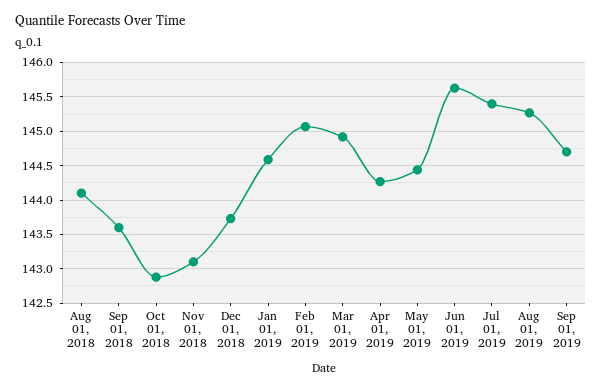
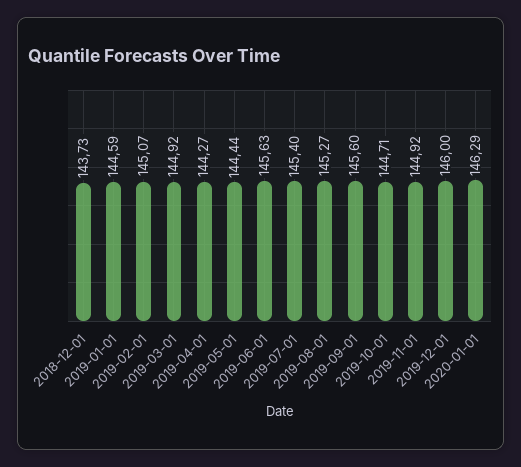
Aug 01, 2018: 144.1 -> none
Sep 01, 2018: 143.6 -> none
Oct 01, 2018: 142.9 -> none
Nov 01, 2018: 143.1 -> none
Sep 01, 2019: 144.7 -> 145.6
2019-10-01: none -> 144.71
2019-11-01: none -> 144.92
2019-12-01: none -> 146
2020-01-01: none -> 146.29

